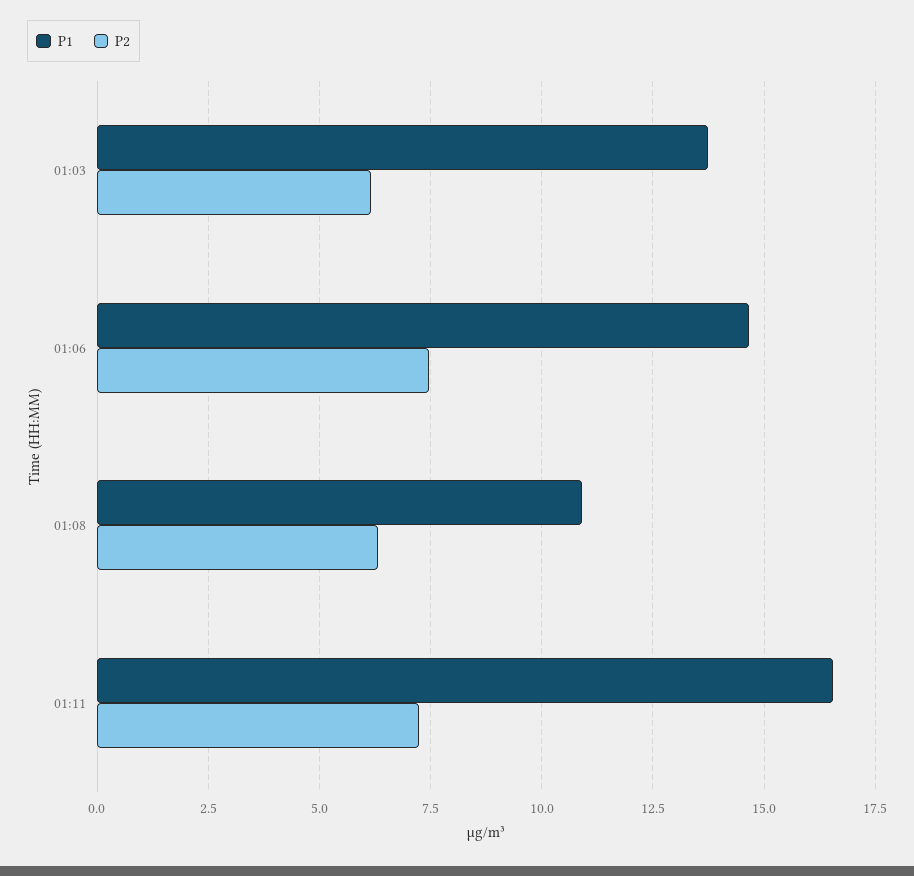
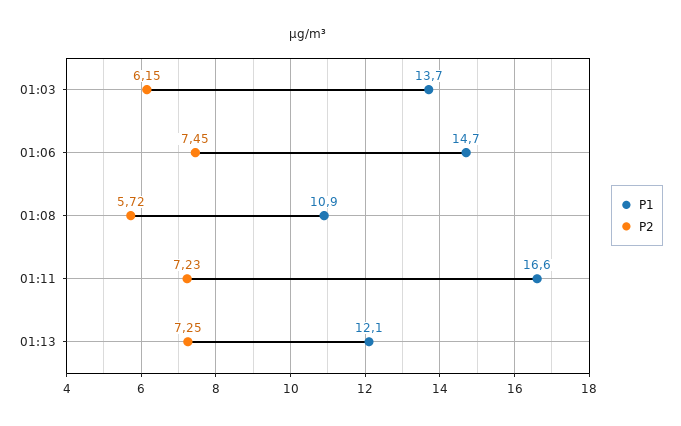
P2, 01:08: 6.25 -> 5.72
P1, 01:13: none -> 12.1
P2, 01:13: none -> 7.25

